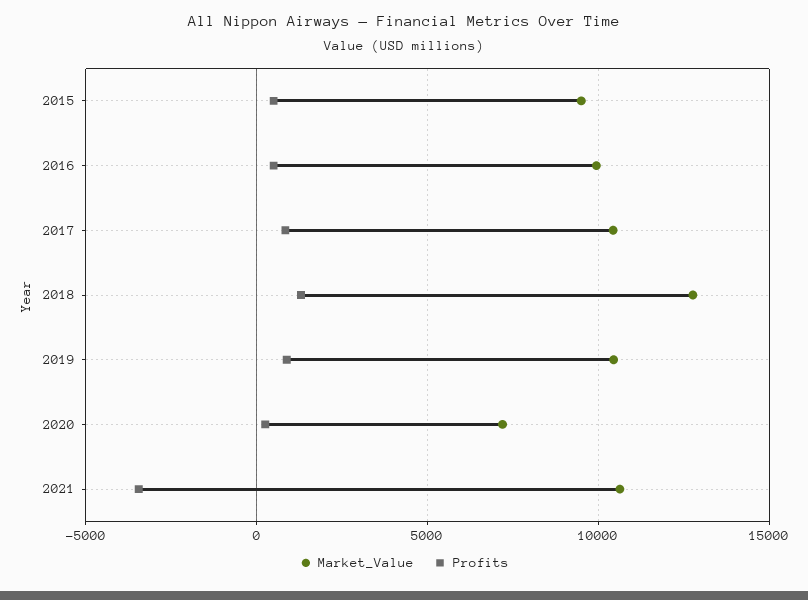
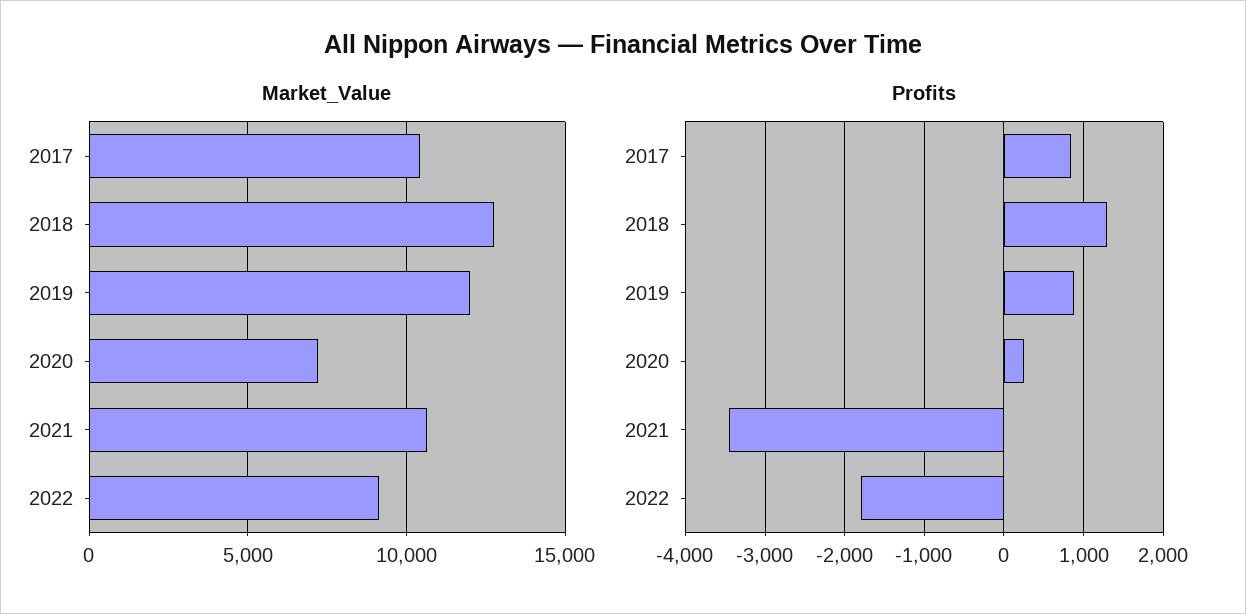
Market_Value, 2015: 9500 -> none
Profits, 2015: 500 -> none
Market_Value, 2016: 10000 -> none
Profits, 2016: 500 -> none
Market_Value, 2019: 10500 -> 12000
Market_Value, 2022: none -> 9000
Profits, 2022: none -> -1800

